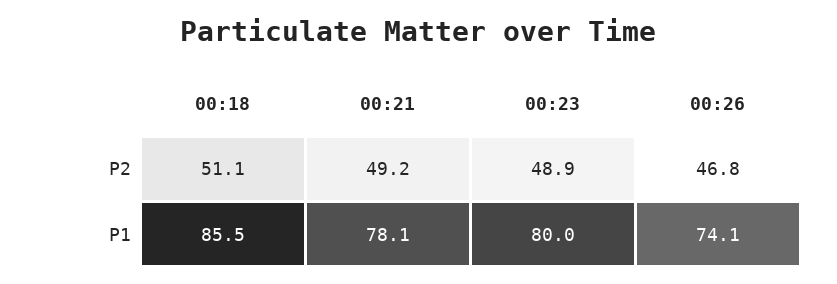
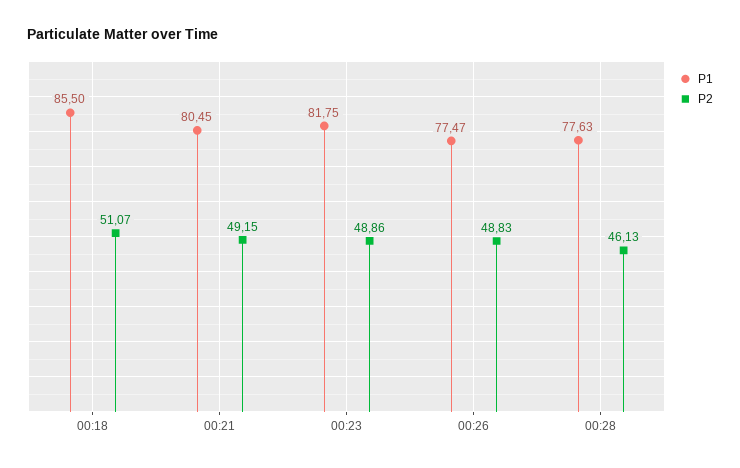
P2, 00:26: 46.8 -> 48.83
P1, 00:21: 78.1 -> 80.45
P1, 00:23: 80 -> 81.75
P1, 00:26: 74.1 -> 77.47
P1, 00:28: none -> 77.63
P2, 00:28: none -> 46.13

